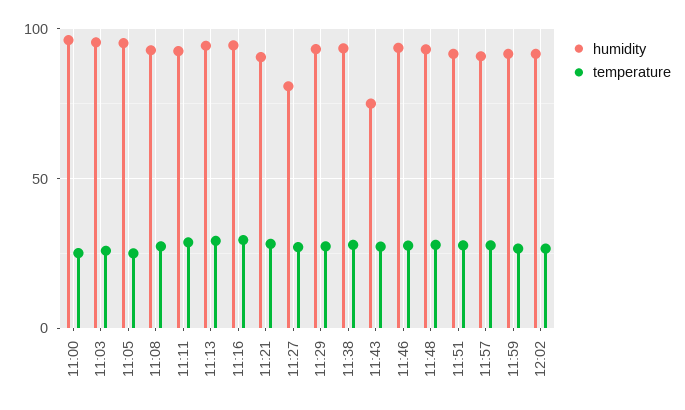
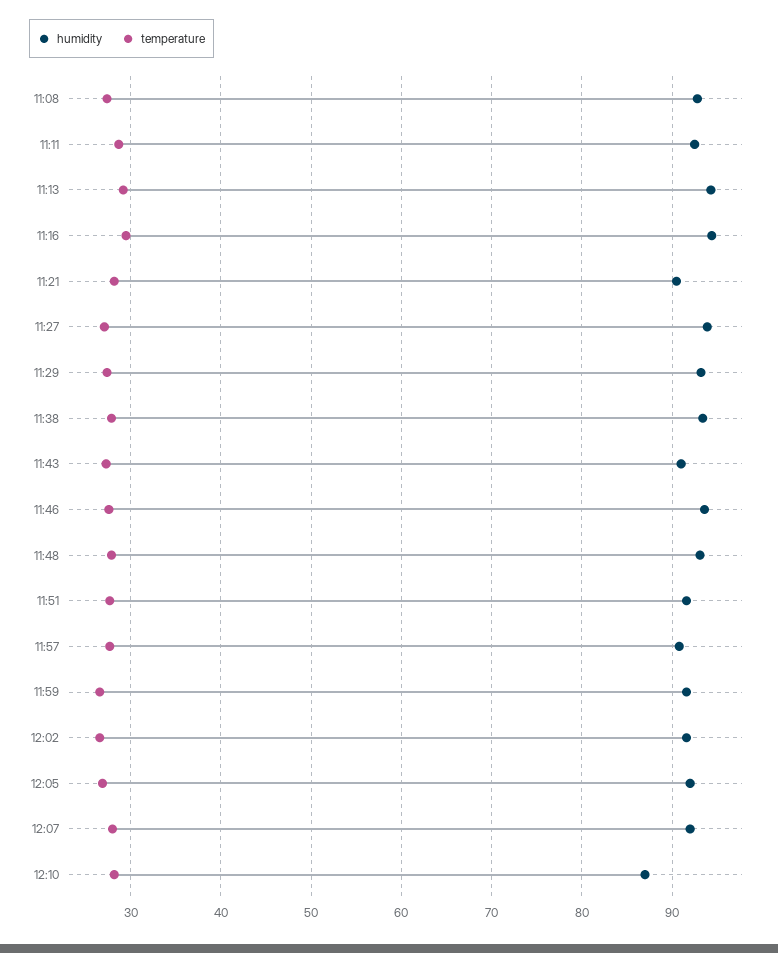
humidity, 11:00: 95 -> none
temperature, 11:00: 25 -> none
humidity, 11:03: 95 -> none
temperature, 11:03: 25 -> none
humidity, 11:05: 95 -> none
temperature, 11:05: 25 -> none
humidity, 11:27: 80 -> 94
humidity, 11:43: 75 -> 91
humidity, 12:05: none -> 92
temperature, 12:05: none -> 27
humidity, 12:07: none -> 92
temperature, 12:07: none -> 28
humidity, 12:10: none -> 87
temperature, 12:10: none -> 28

